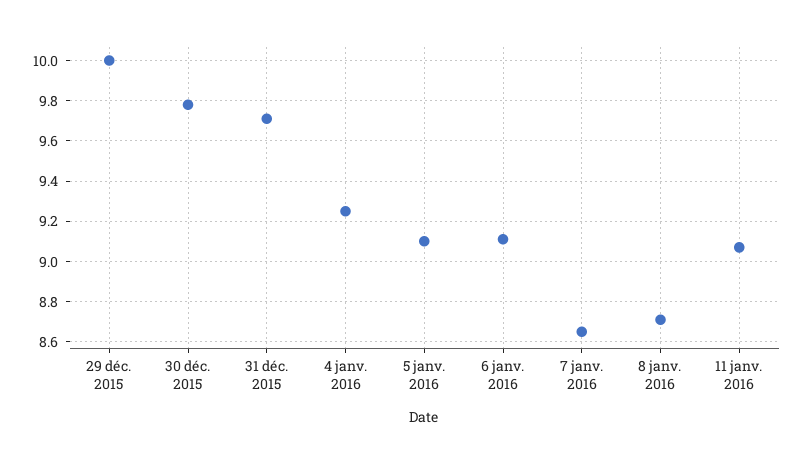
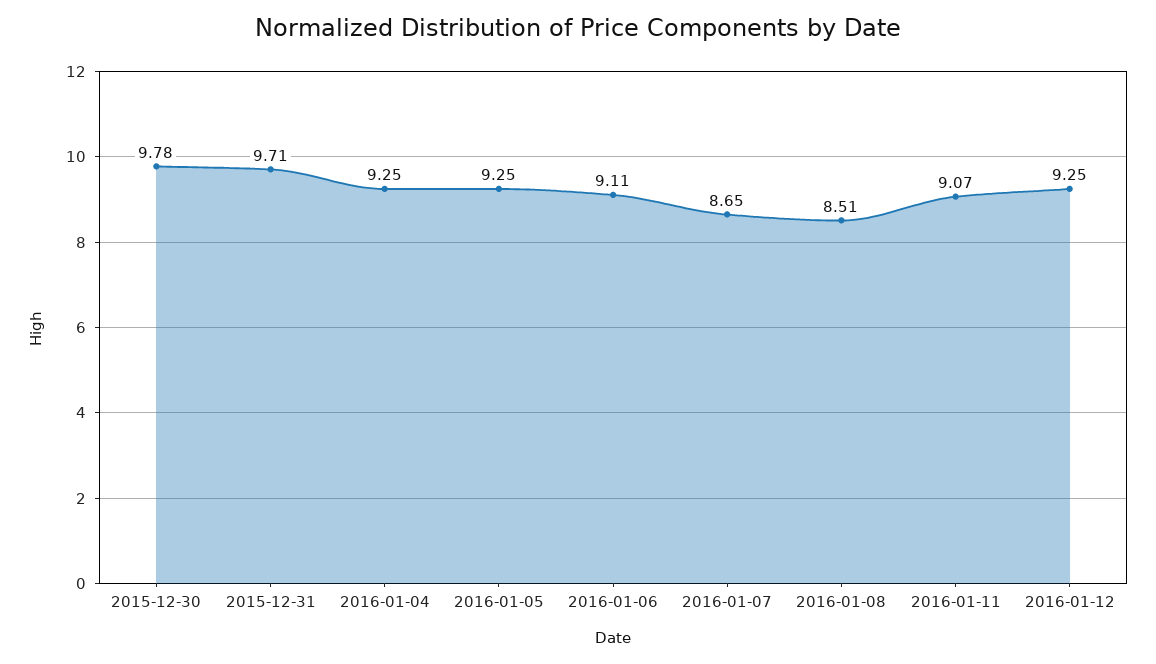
29 déc. 2015: 10 -> none
5 janv. 2016: 9.1 -> 9.25
8 janv. 2016: 8.7 -> 8.51
2016-01-12: none -> 9.25

